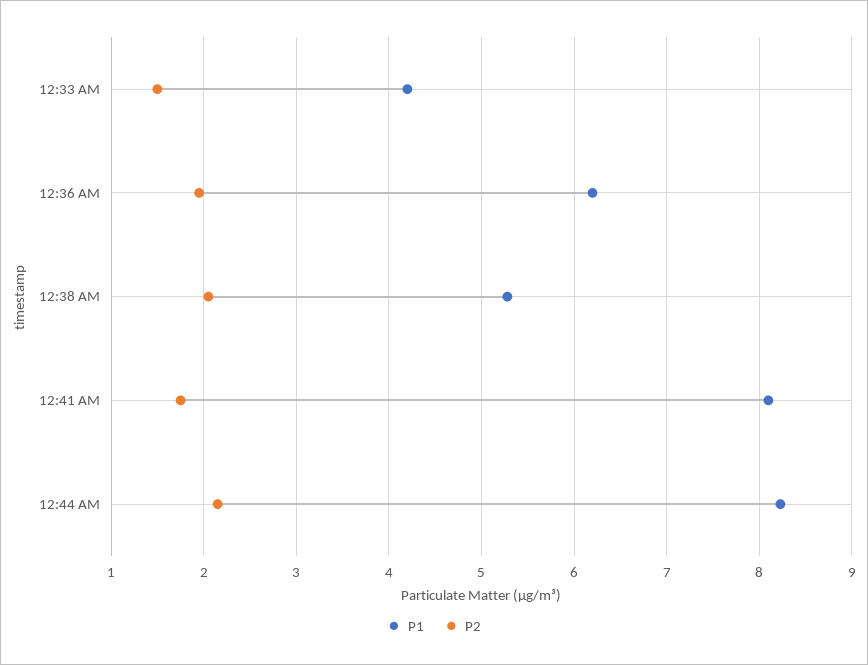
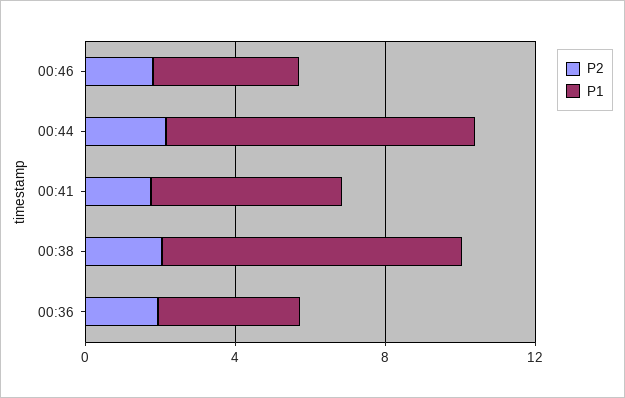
P1, 12:33 AM: 4.2 -> none
P2, 12:33 AM: 1.5 -> none
P1, 12:36 AM: 6.2 -> 4
P1, 12:38 AM: 5.3 -> 8
P1, 12:41 AM: 8.1 -> 5
P2, 00:46: none -> 2
P1, 00:46: none -> 4

